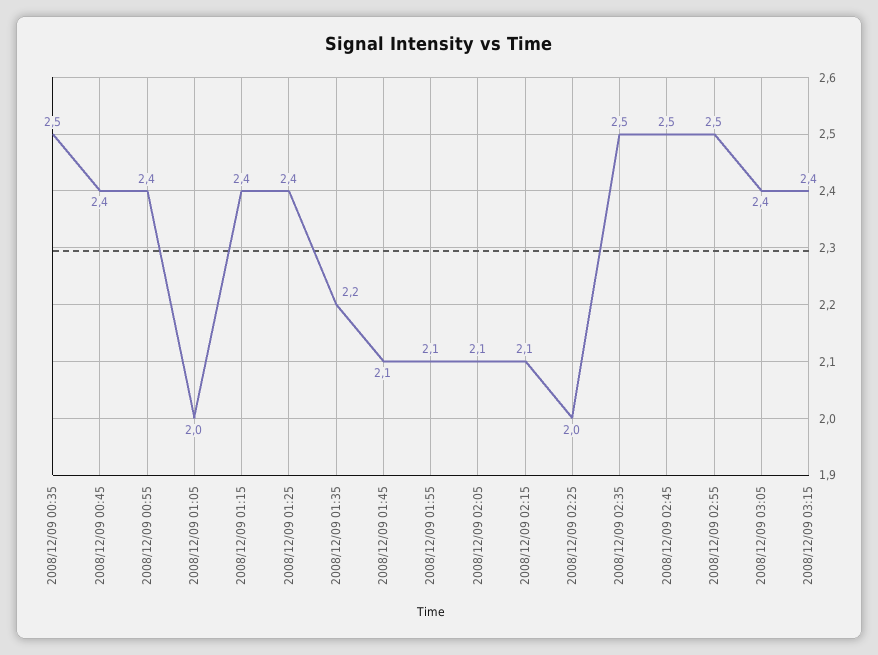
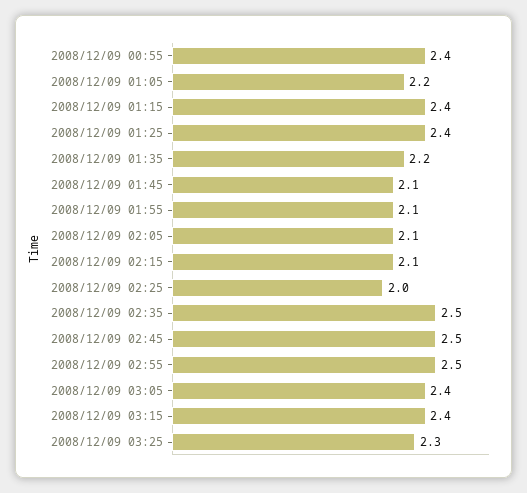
2008/12/09 00:35: 2.5 -> none
2008/12/09 00:45: 2.4 -> none
2008/12/09 01:05: 2 -> 2.2
2008/12/09 03:25: none -> 2.3

